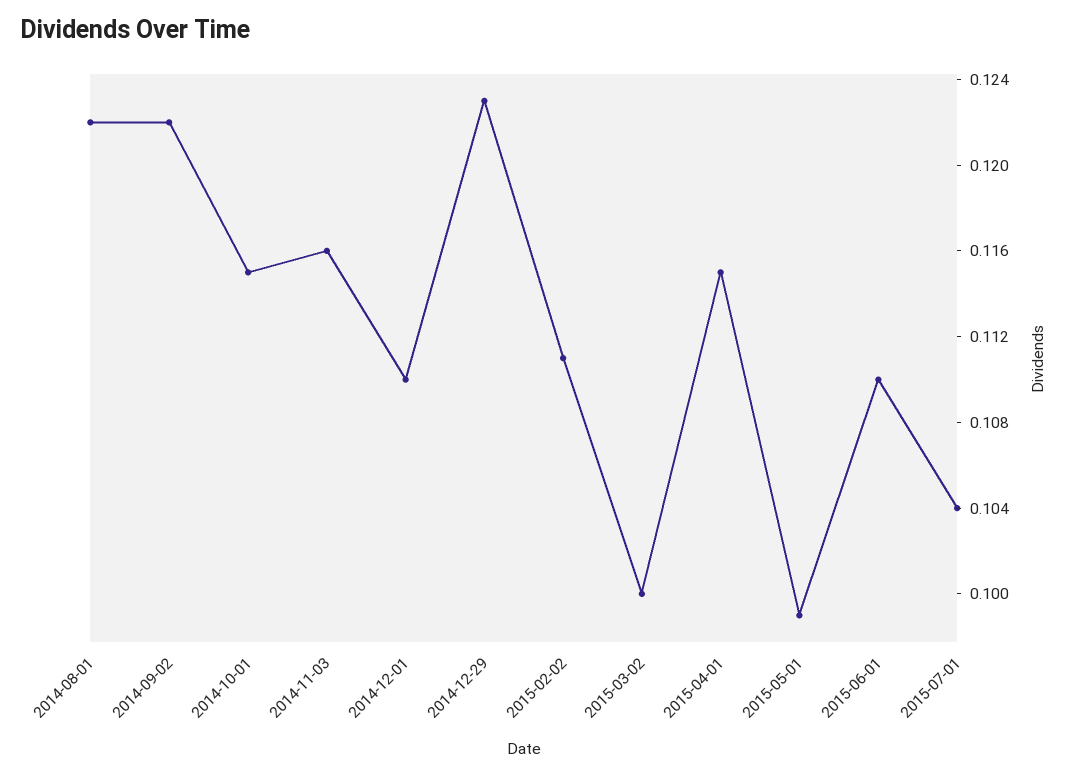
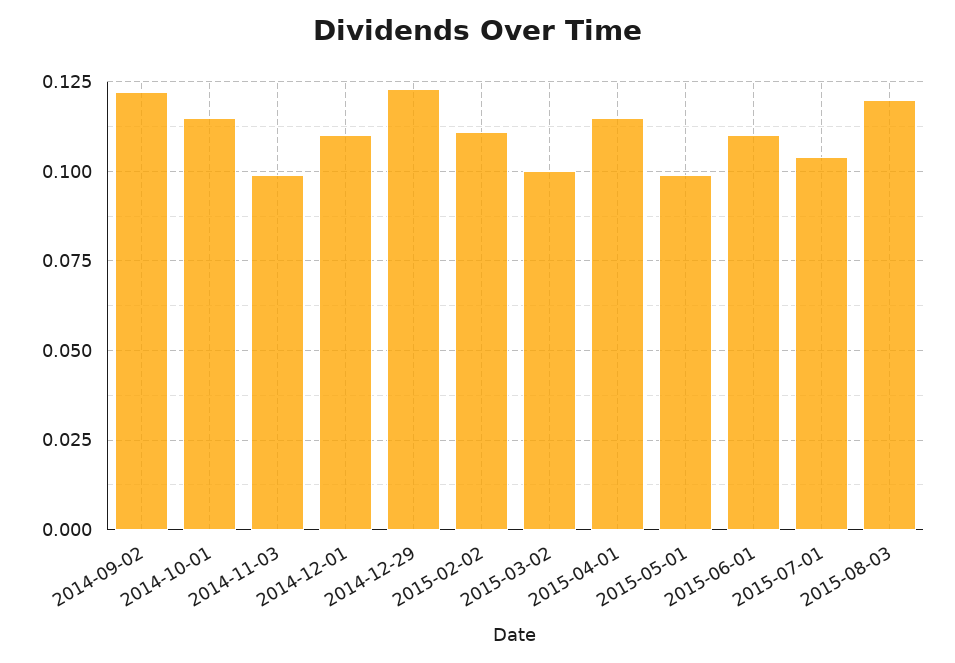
2014-08-01: 0.122 -> none
2014-11-03: 0.116 -> 0.1
2015-08-03: none -> 0.12

